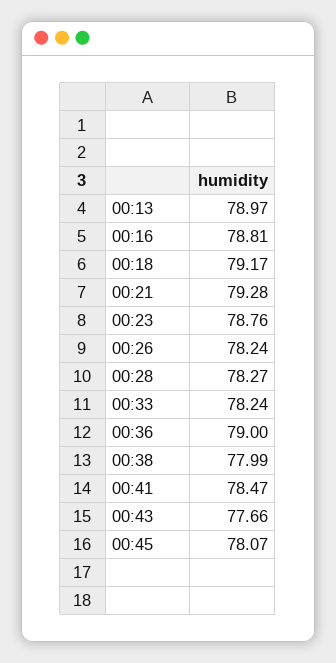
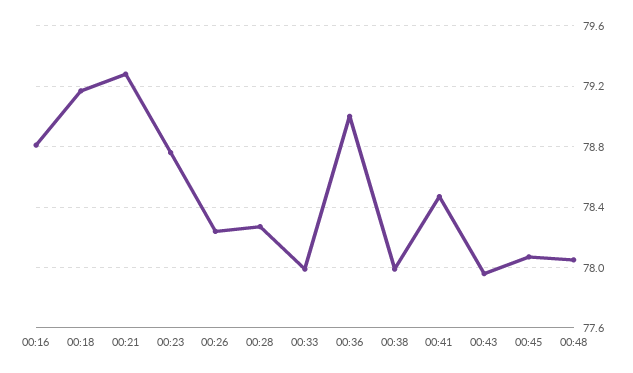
00:13: 78.97 -> none
00:33: 78.24 -> 78
00:43: 77.66 -> 77.95
00:48: none -> 78.05

